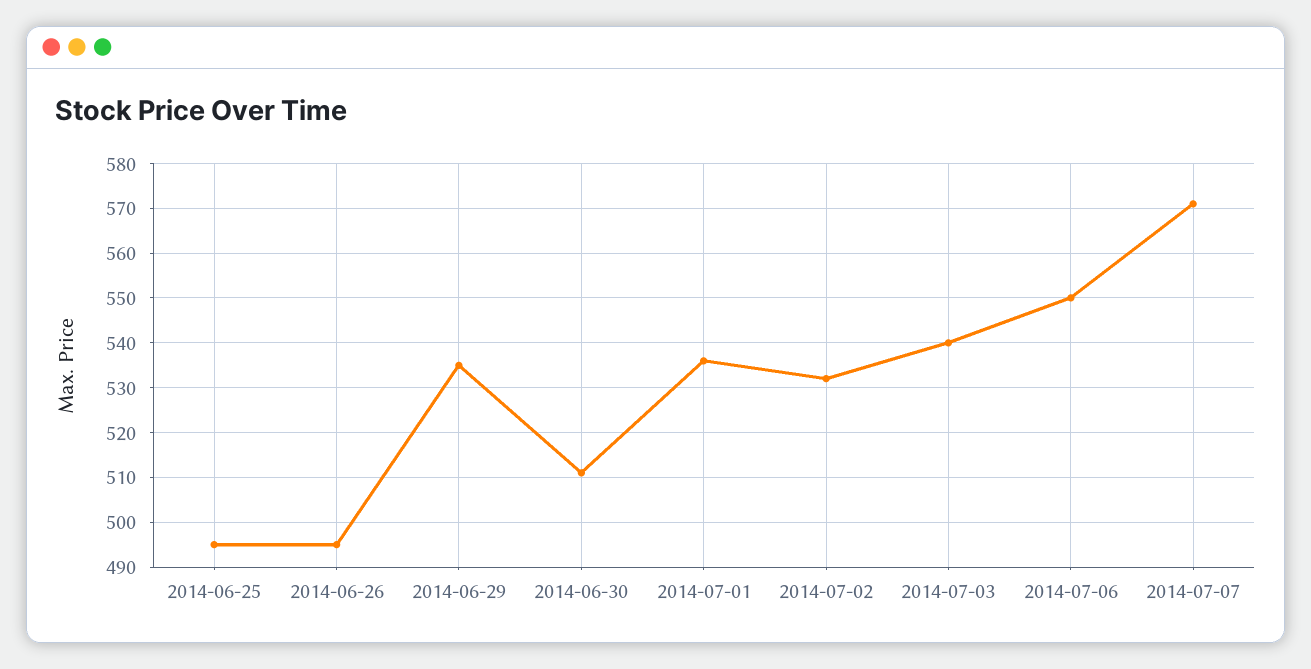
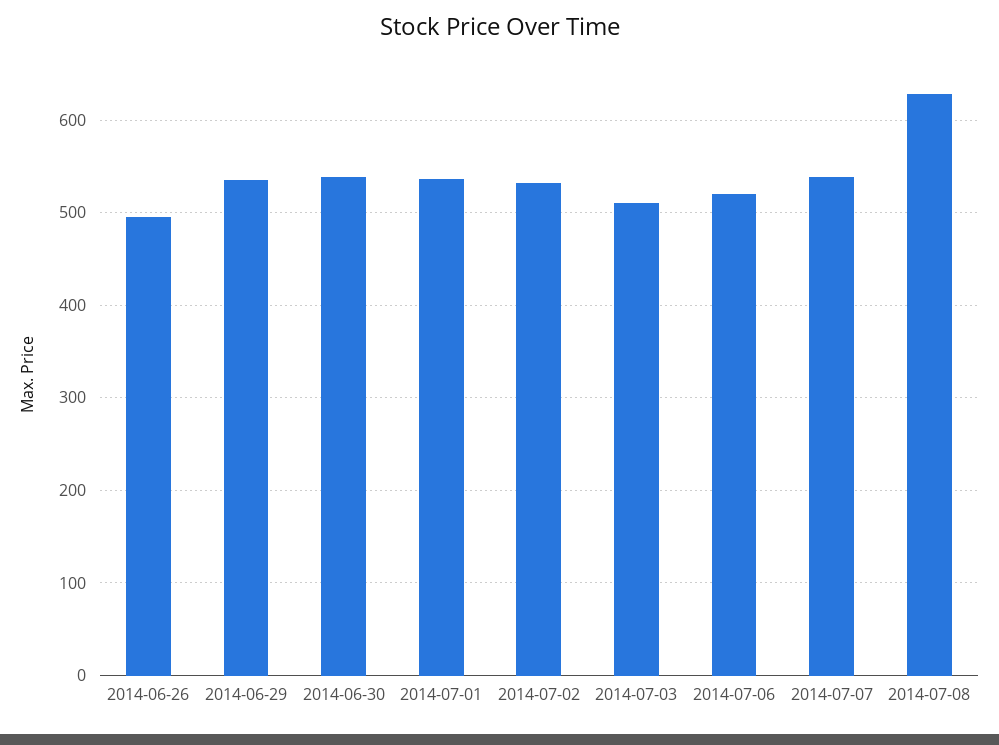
2014-06-25: 495 -> none
2014-06-30: 510 -> 540
2014-07-03: 540 -> 510
2014-07-06: 550 -> 520
2014-07-07: 570 -> 540
2014-07-08: none -> 630

